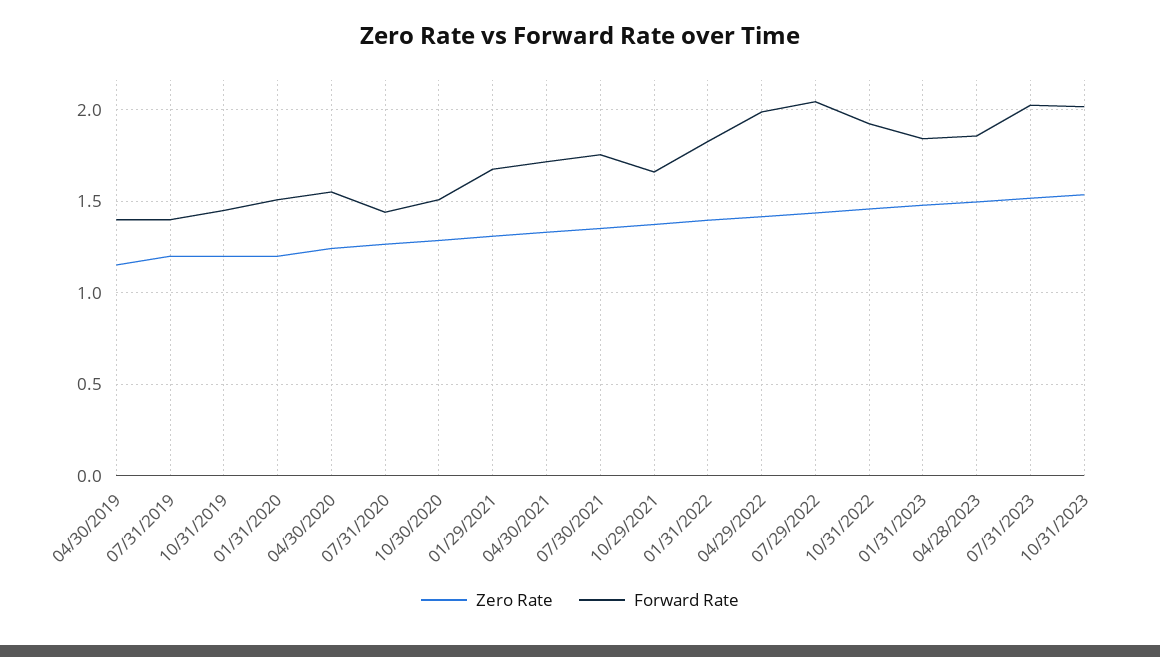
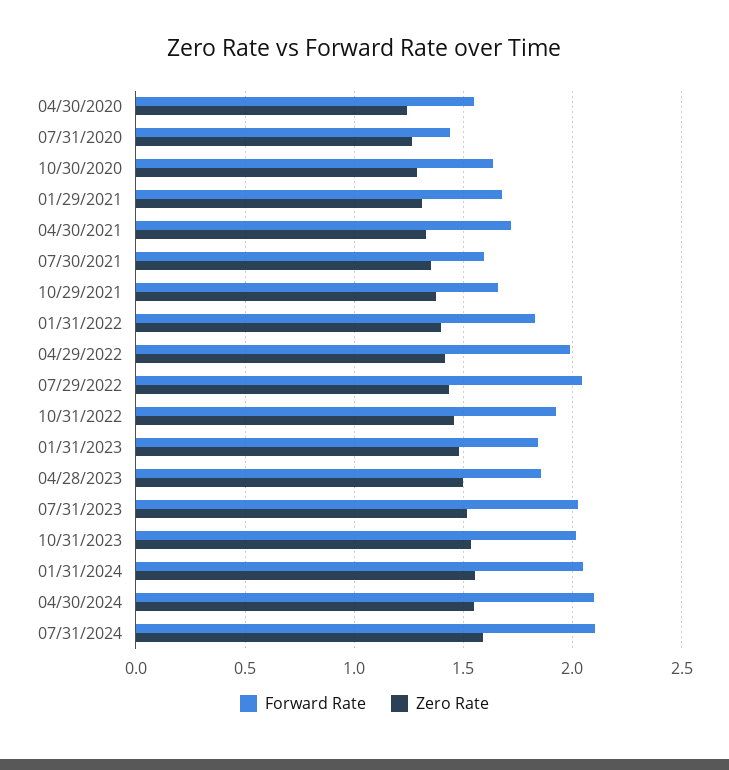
Zero Rate, 04/30/2019: 1.15 -> none
Forward Rate, 04/30/2019: 1.4 -> none
Zero Rate, 07/31/2019: 1.2 -> none
Forward Rate, 07/31/2019: 1.4 -> none
Zero Rate, 10/31/2019: 1.2 -> none
Forward Rate, 10/31/2019: 1.45 -> none
Zero Rate, 01/31/2020: 1.2 -> none
Forward Rate, 01/31/2020: 1.5 -> none
Forward Rate, 10/30/2020: 1.5 -> 1.65
Forward Rate, 07/30/2021: 1.75 -> 1.6
Forward Rate, 01/31/2024: none -> 2.05
Zero Rate, 01/31/2024: none -> 1.55
Forward Rate, 04/30/2024: none -> 2.1
Zero Rate, 04/30/2024: none -> 1.55
Forward Rate, 07/31/2024: none -> 2.1
Zero Rate, 07/31/2024: none -> 1.6

